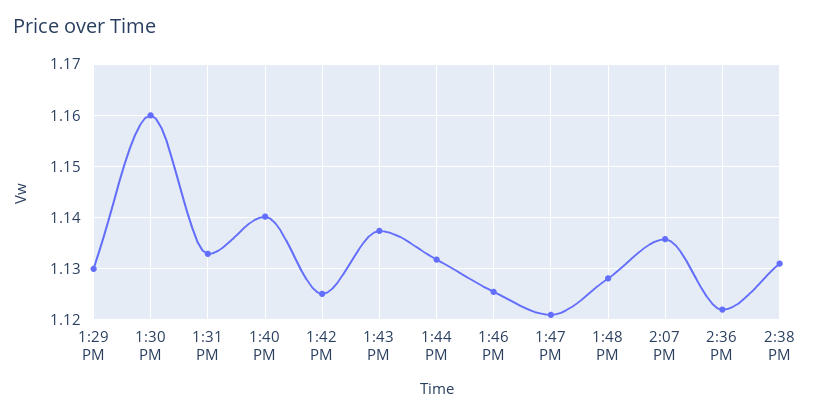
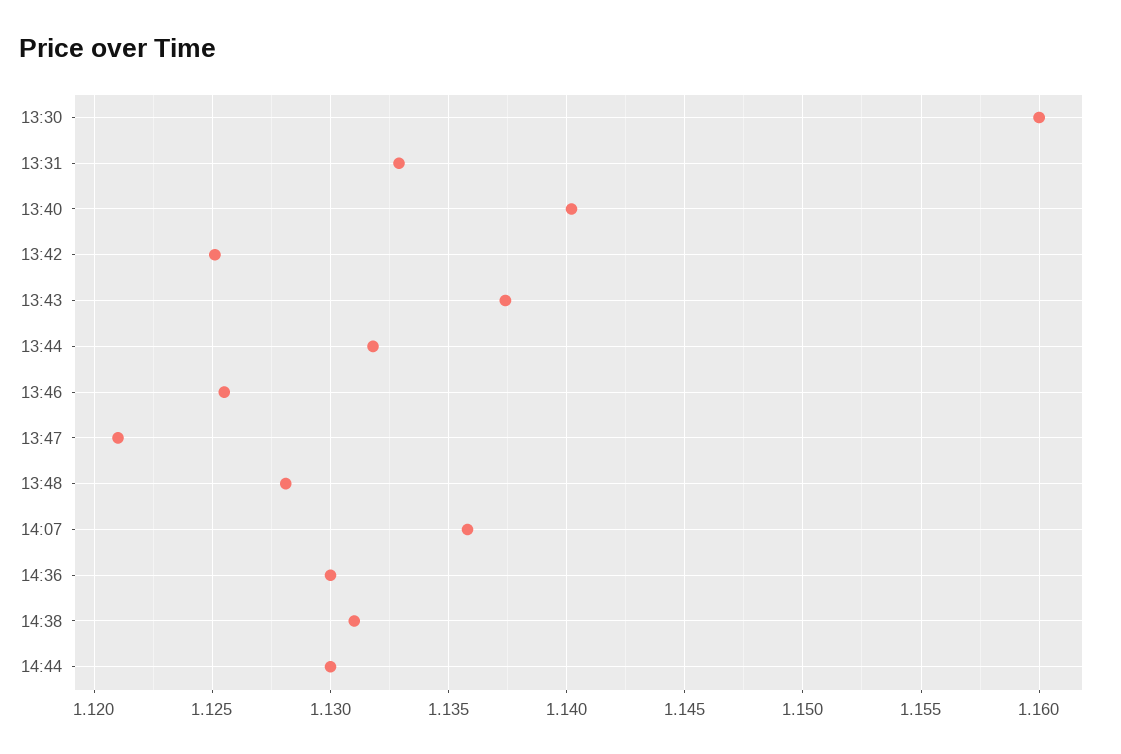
1:29 PM: 1.13 -> none
2:36 PM: 1.122 -> 1.13
14:44: none -> 1.13

